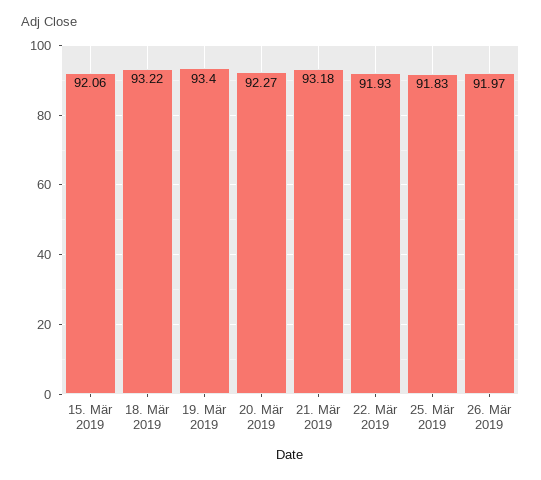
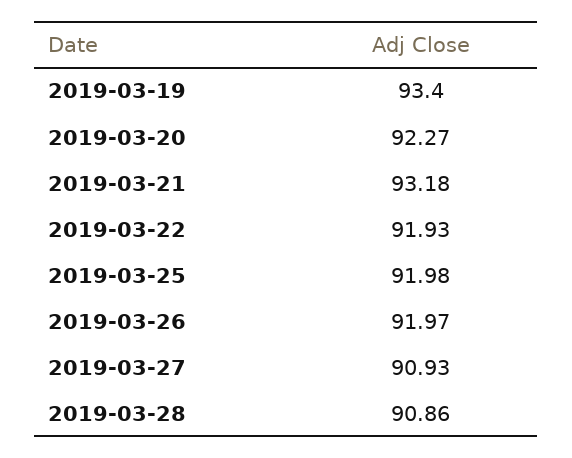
15. Mär 2019: 92.06 -> none
18. Mär 2019: 93.22 -> none
25. Mär 2019: 91.83 -> 91.98
2019-03-27: none -> 90.93
2019-03-28: none -> 90.86

